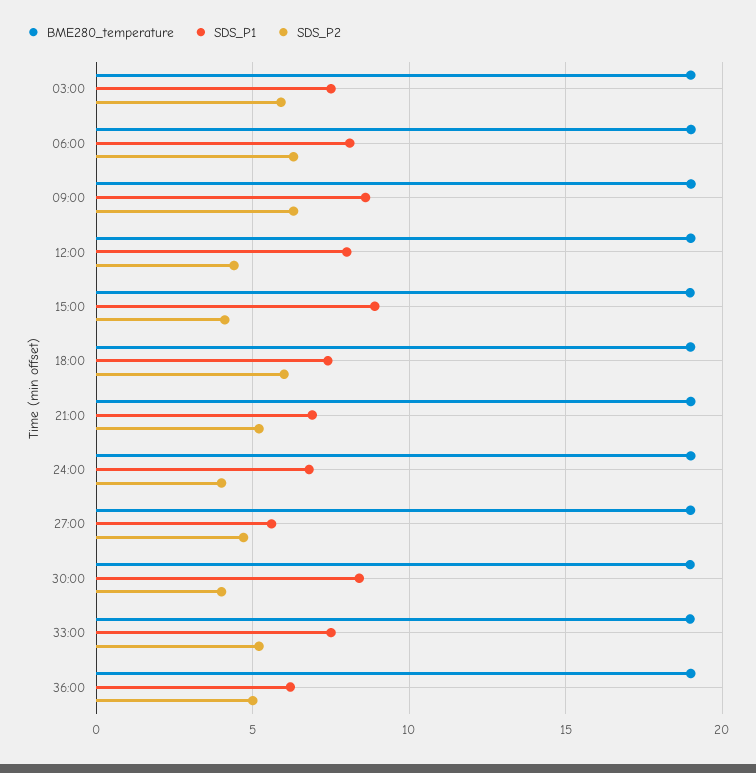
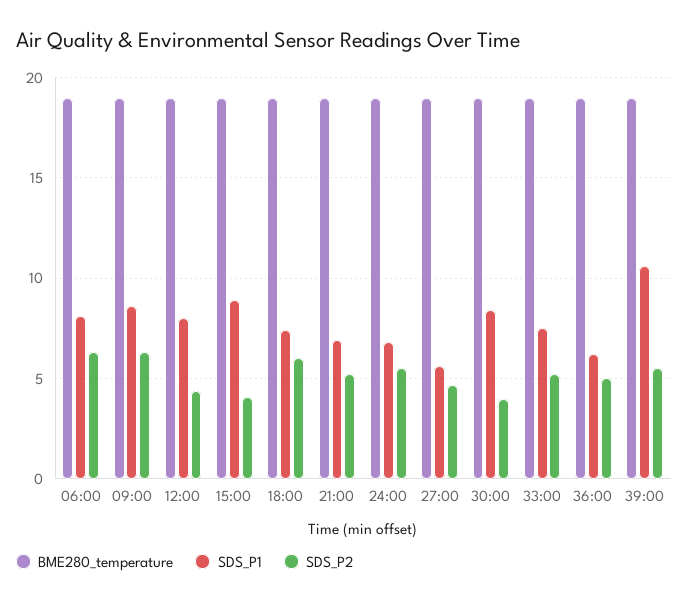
BME280_temperature, 03:00: 19 -> none
SDS_P1, 03:00: 7.5 -> none
SDS_P2, 03:00: 6 -> none
SDS_P2, 24:00: 4 -> 5.5
BME280_temperature, 39:00: none -> 19
SDS_P1, 39:00: none -> 10.5
SDS_P2, 39:00: none -> 5.5

